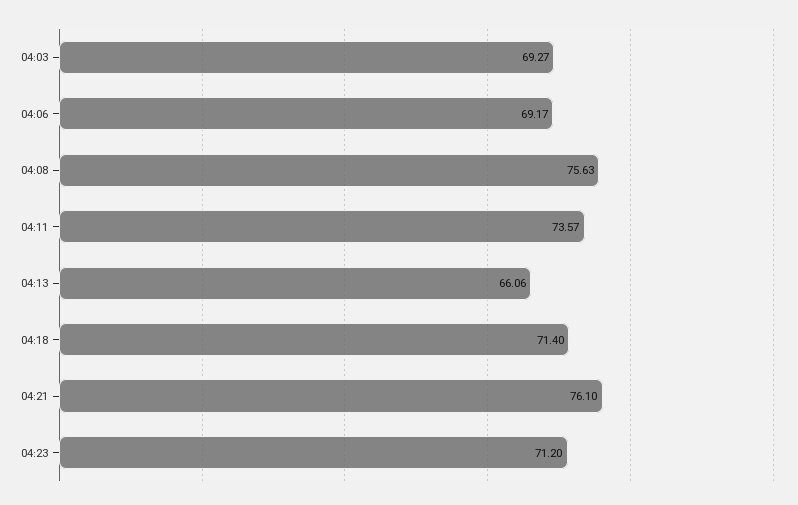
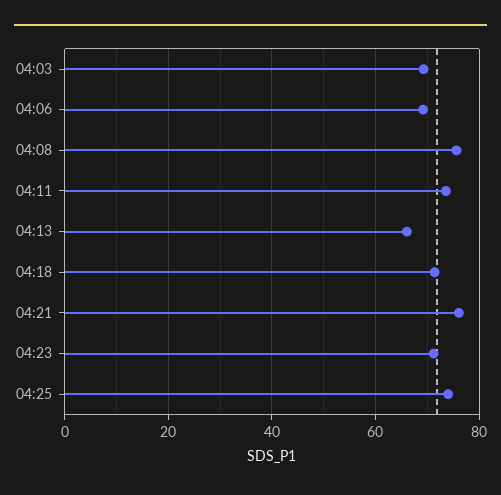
04:25: none -> 74

